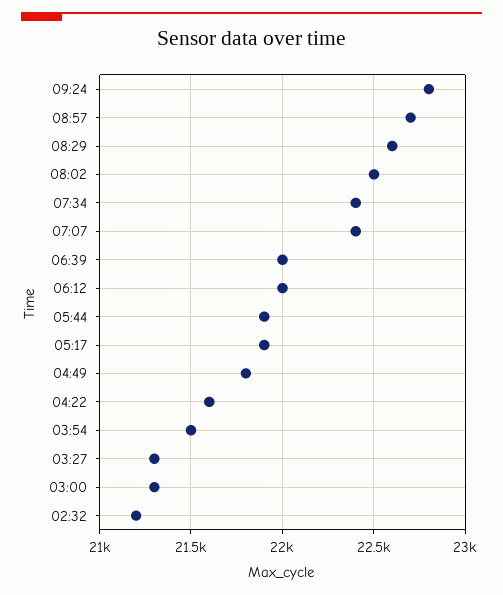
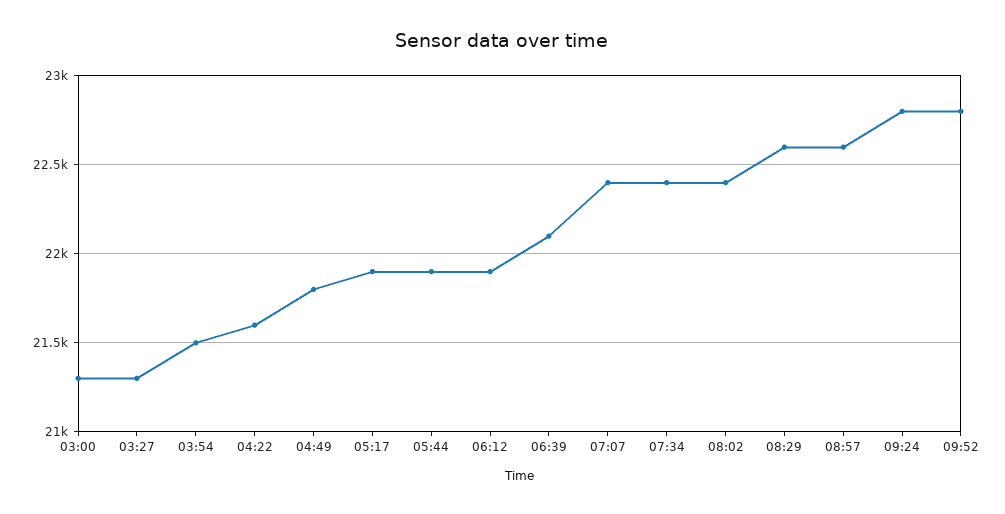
08:57: 22700 -> 22600
08:02: 22500 -> 22400
06:39: 22000 -> 22100
06:12: 22000 -> 21900
02:32: 21200 -> none
09:52: none -> 22800

